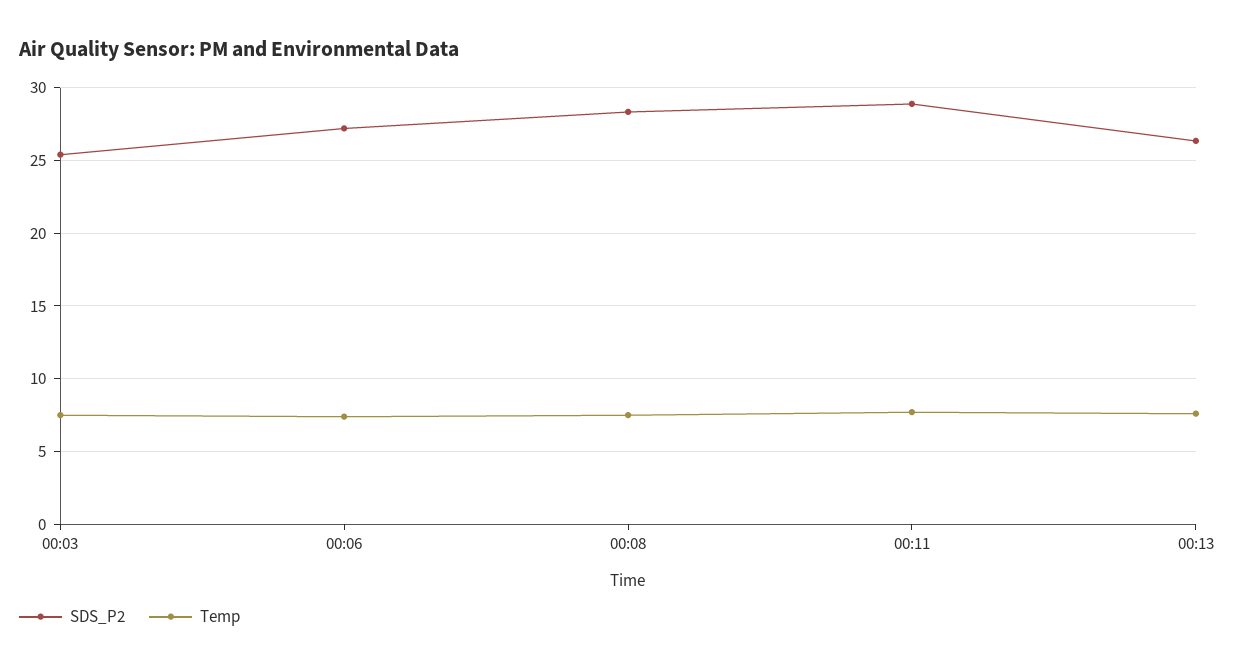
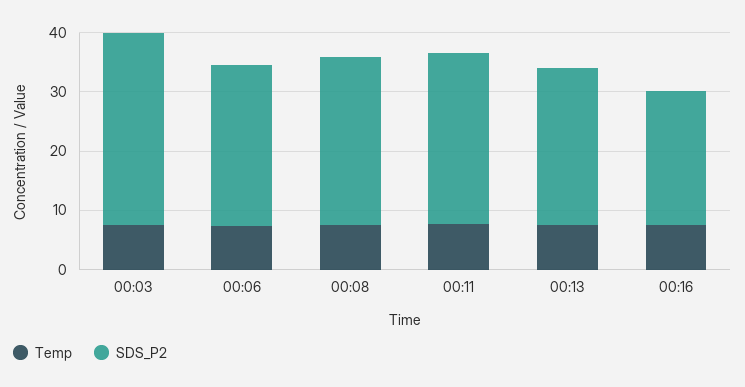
SDS_P2, 00:03: 25.5 -> 32
Temp, 00:16: none -> 8
SDS_P2, 00:16: none -> 22

